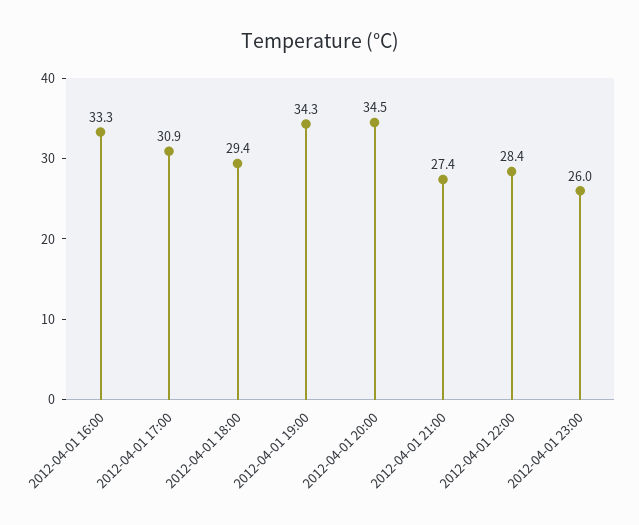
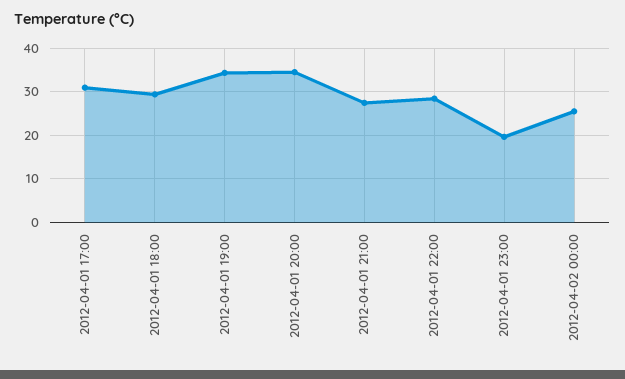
2012-04-01 16:00: 33.3 -> none
2012-04-01 23:00: 26 -> 20
2012-04-02 00:00: none -> 26

